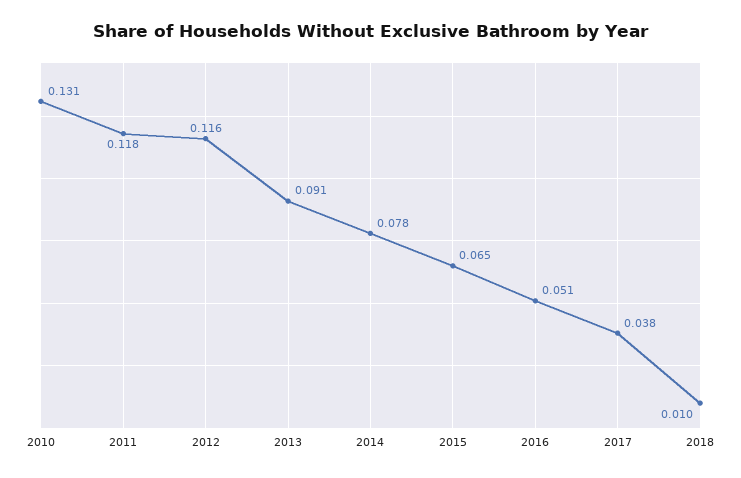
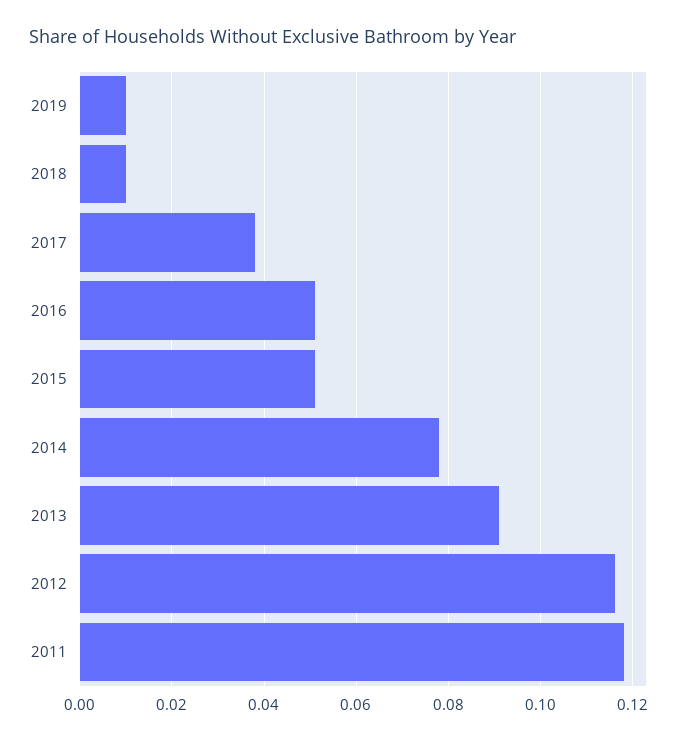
2010: 0.131 -> none
2015: 0.065 -> 0.05
2019: none -> 0.01

